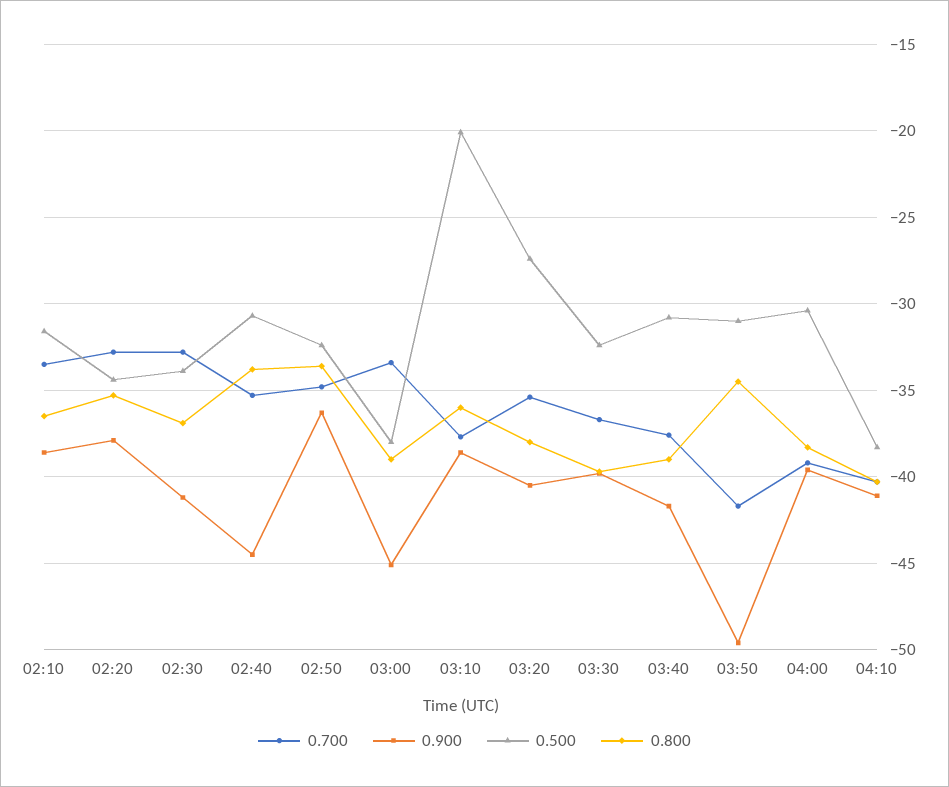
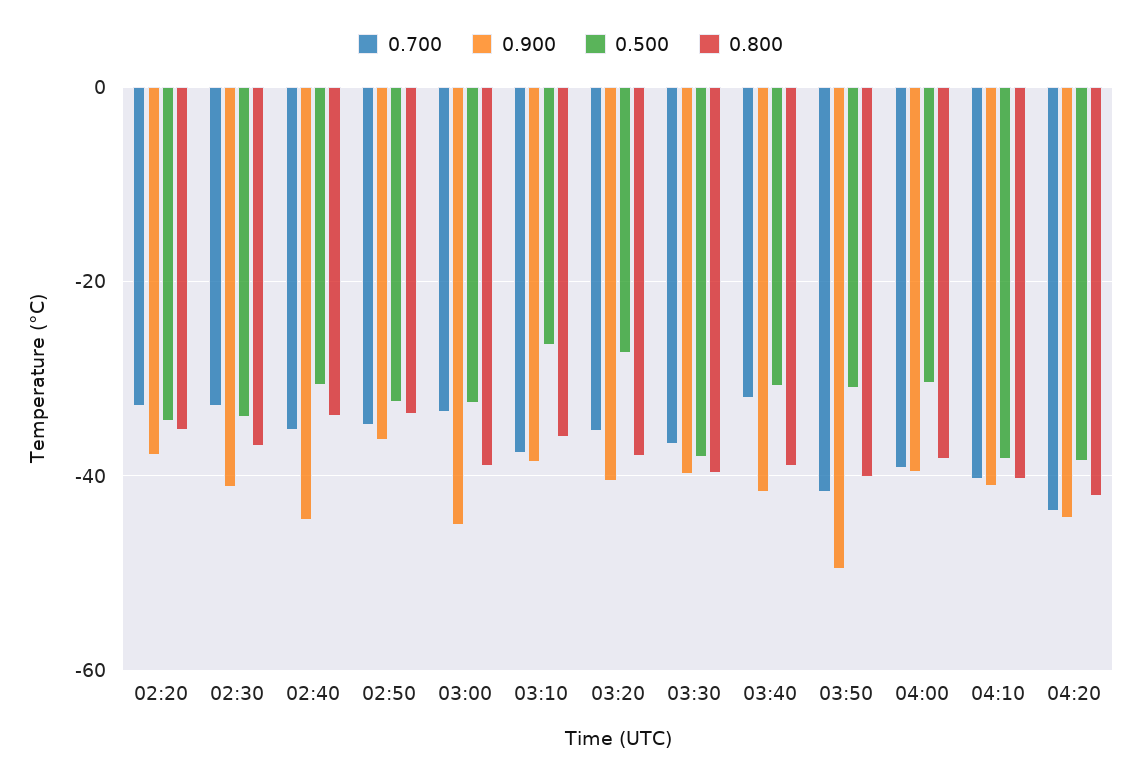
0.700, 02:10: -33.5 -> none
0.900, 02:10: -38.5 -> none
0.500, 02:10: -31.5 -> none
0.800, 02:10: -36.5 -> none
0.500, 03:00: -38 -> -32
0.500, 03:10: -20 -> -26
0.500, 03:30: -32.5 -> -38
0.700, 03:40: -37.5 -> -32
0.800, 03:50: -34.5 -> -40
0.700, 04:20: none -> -44
0.900, 04:20: none -> -44
0.500, 04:20: none -> -38
0.800, 04:20: none -> -42

